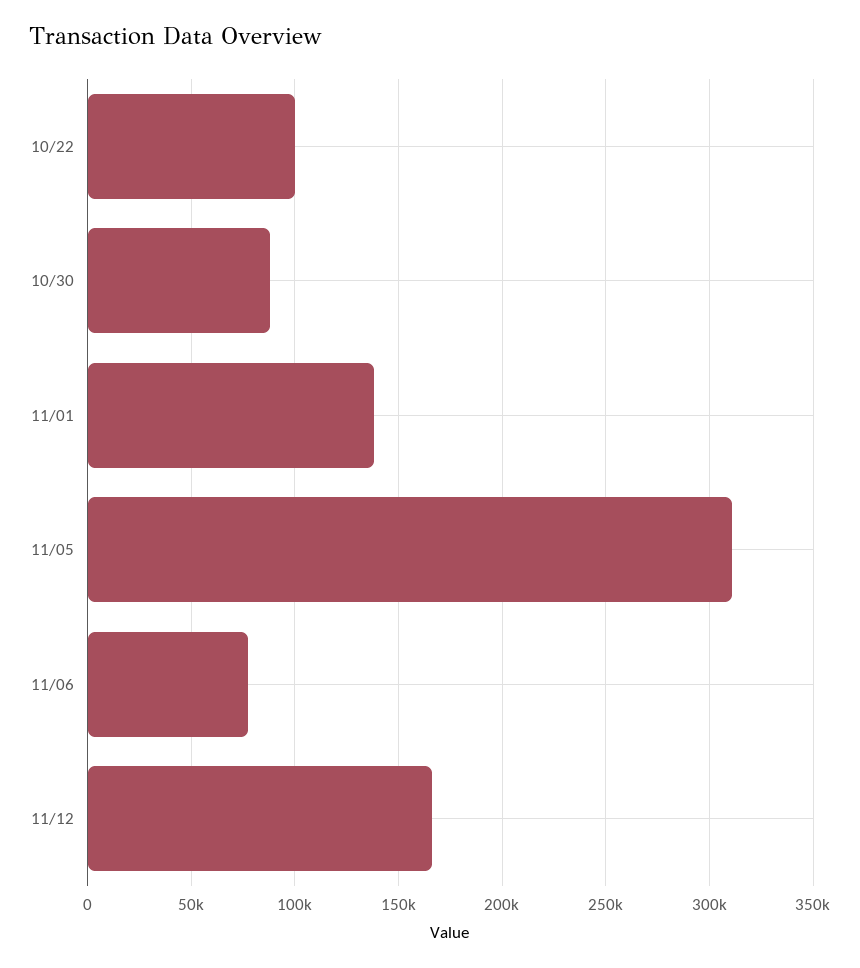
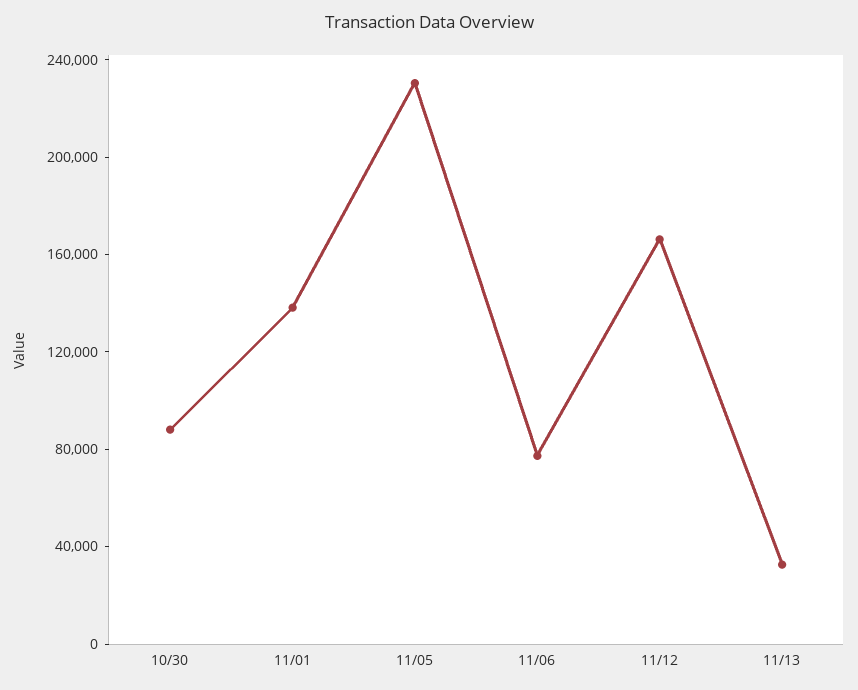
10/22: 100000 -> none
11/05: 310000 -> 230000
11/13: none -> 30000

